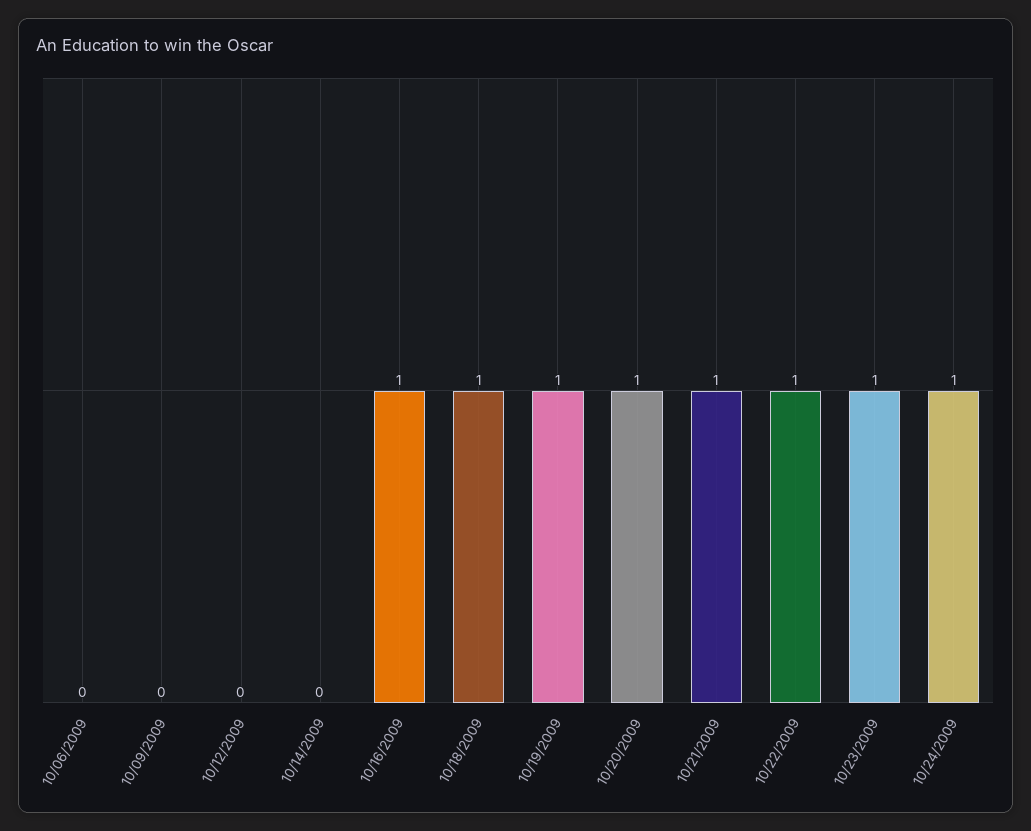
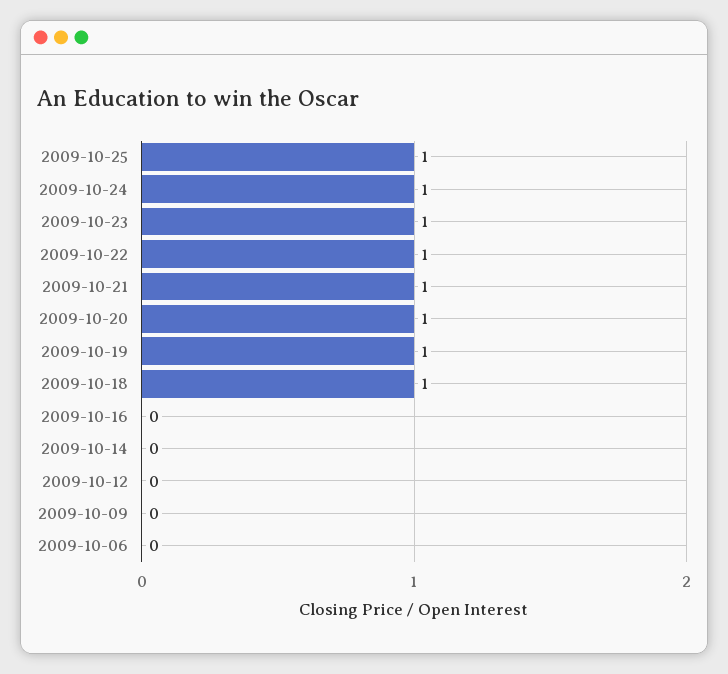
10/16/2009: 1 -> 0
2009-10-25: none -> 1

